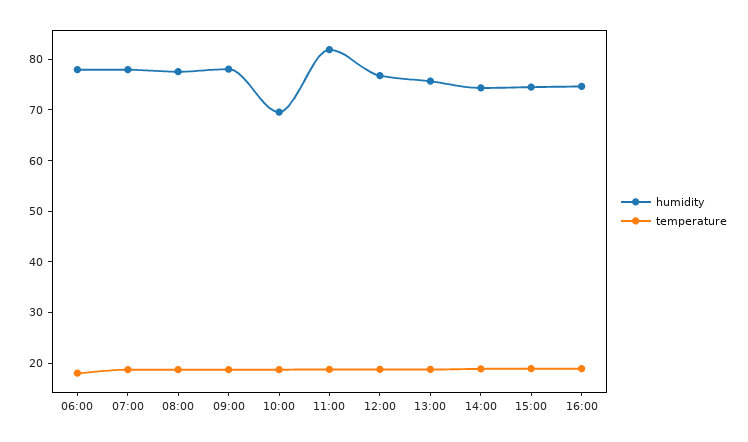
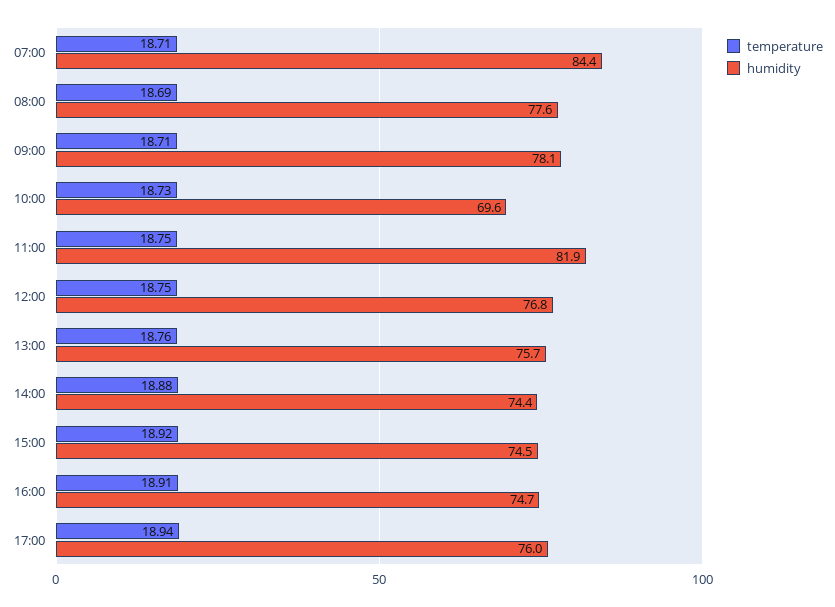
humidity, 06:00: 78 -> none
temperature, 06:00: 18 -> none
humidity, 07:00: 78 -> 84.4
temperature, 17:00: none -> 18.94
humidity, 17:00: none -> 76

